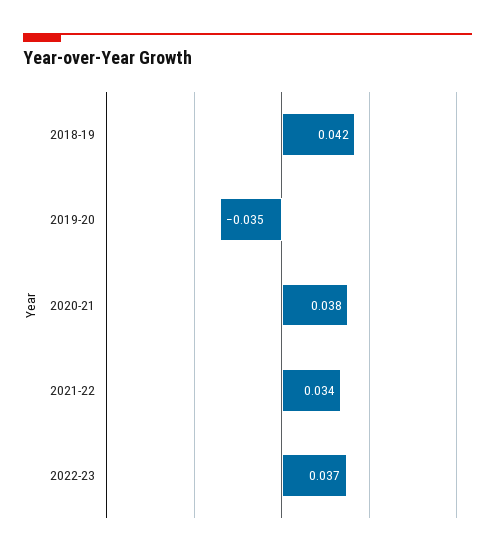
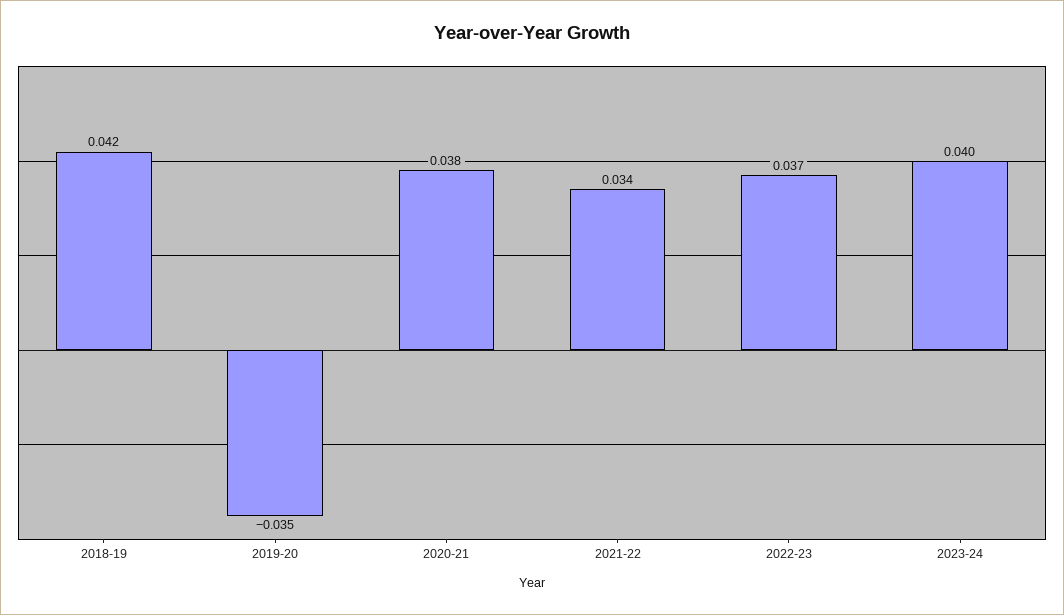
2023-24: none -> 0.04

